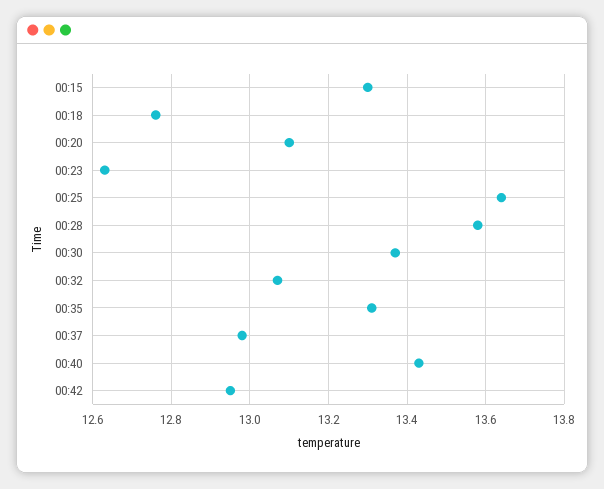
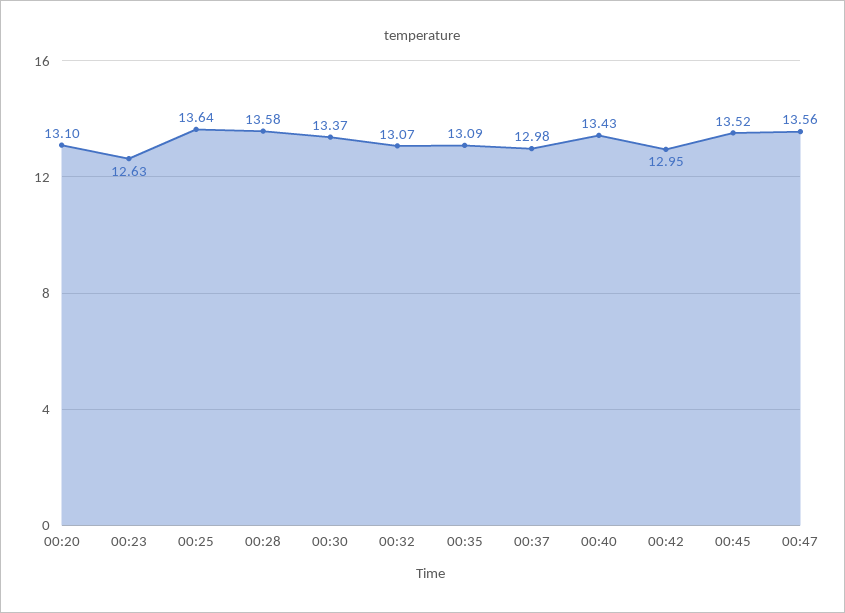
00:15: 13.3 -> none
00:18: 12.75 -> none
00:35: 13.3 -> 13.09
00:45: none -> 13.52
00:47: none -> 13.56

